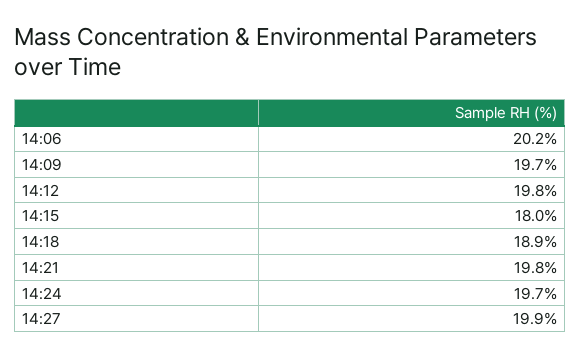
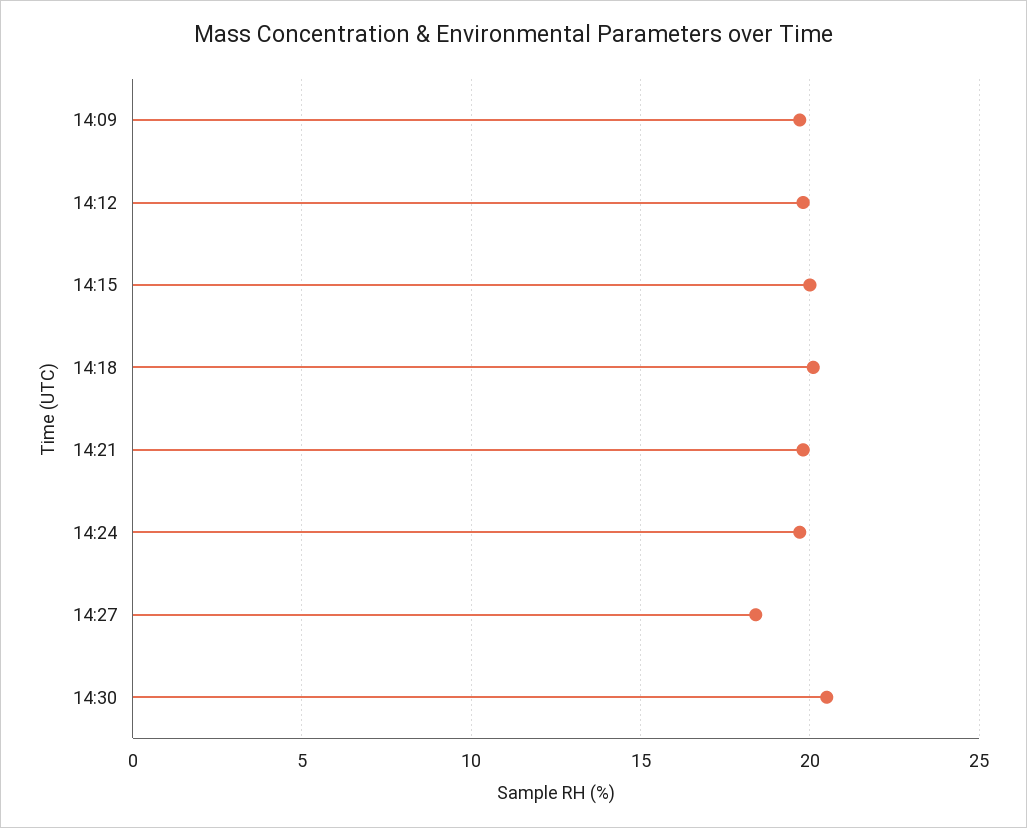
14:06: 20.2 -> none
14:15: 18 -> 20
14:18: 18.9 -> 20
14:27: 19.9 -> 18.5
14:30: none -> 20.5

